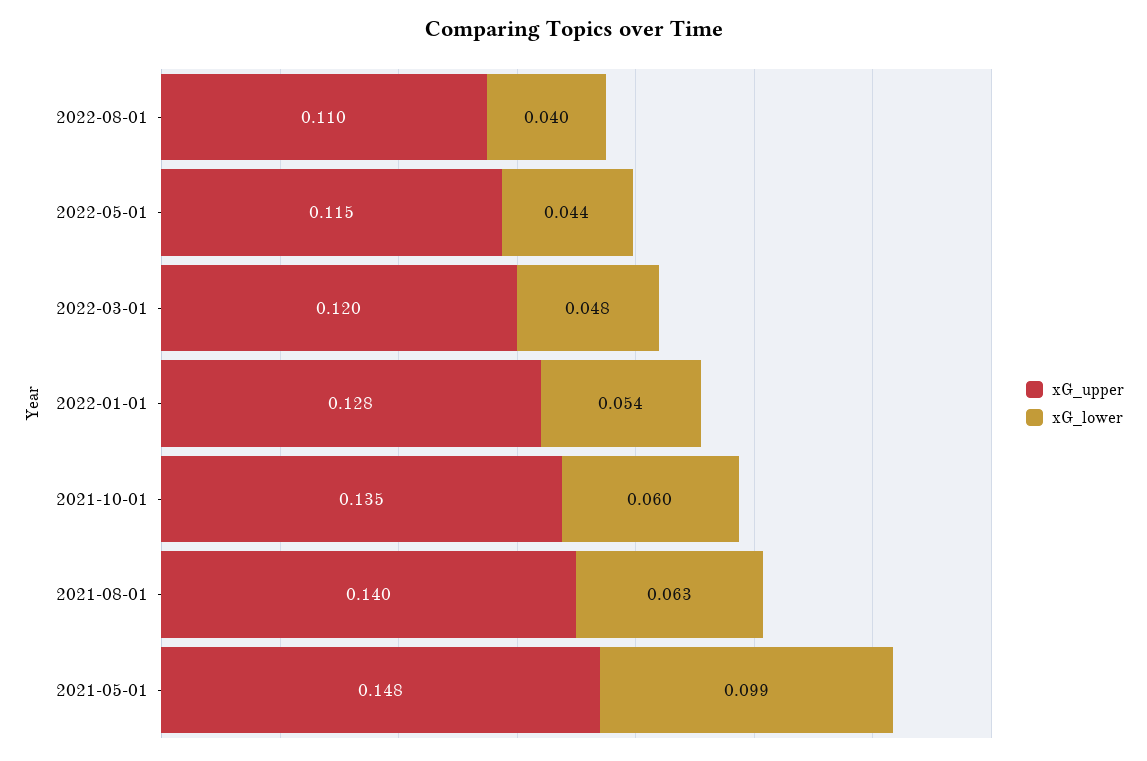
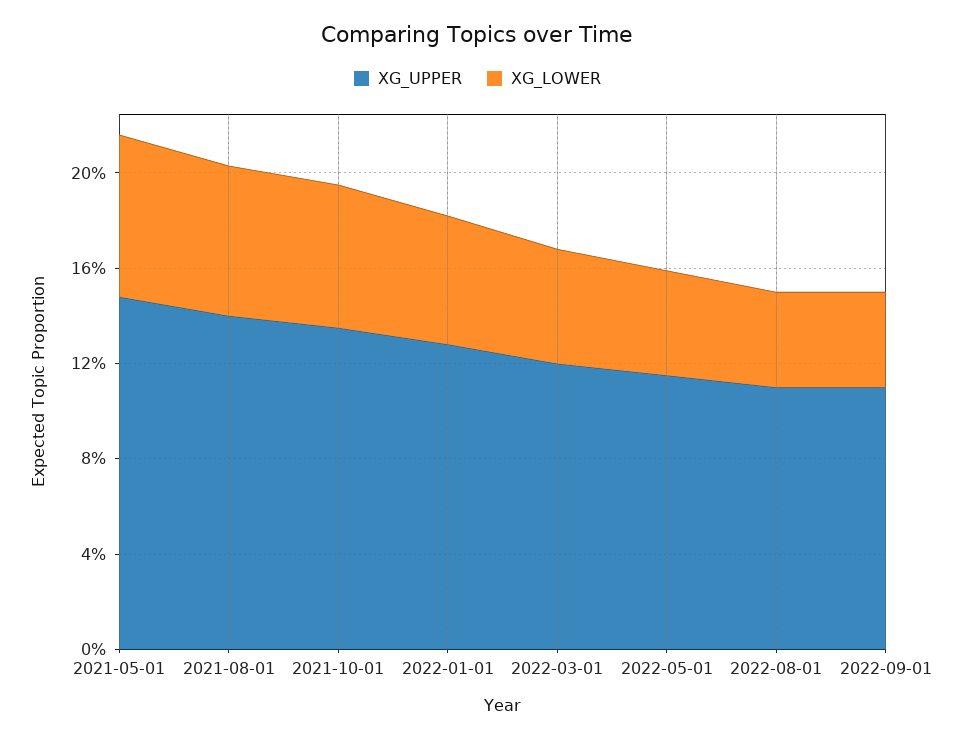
xG_lower, 2021-05-01: 0.099 -> 0.07
xG_upper, 2022-09-01: none -> 0.11
xG_lower, 2022-09-01: none -> 0.04

